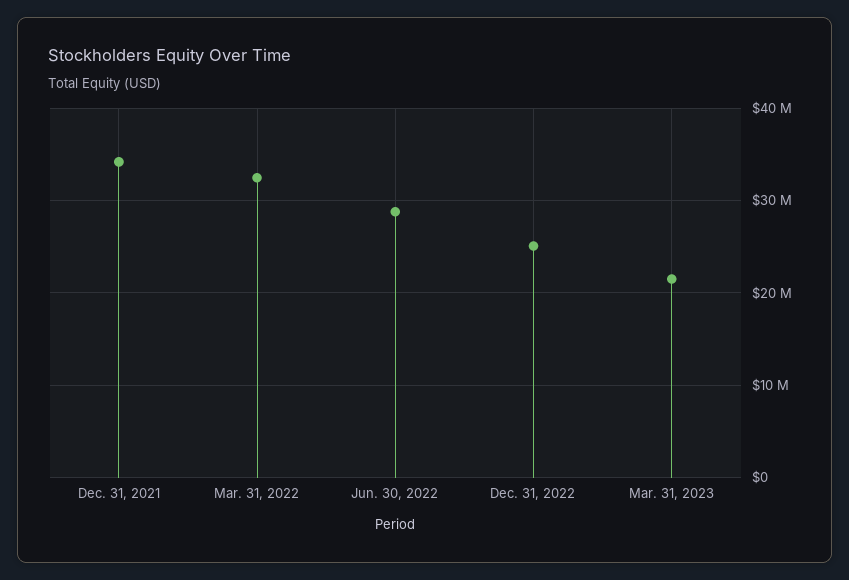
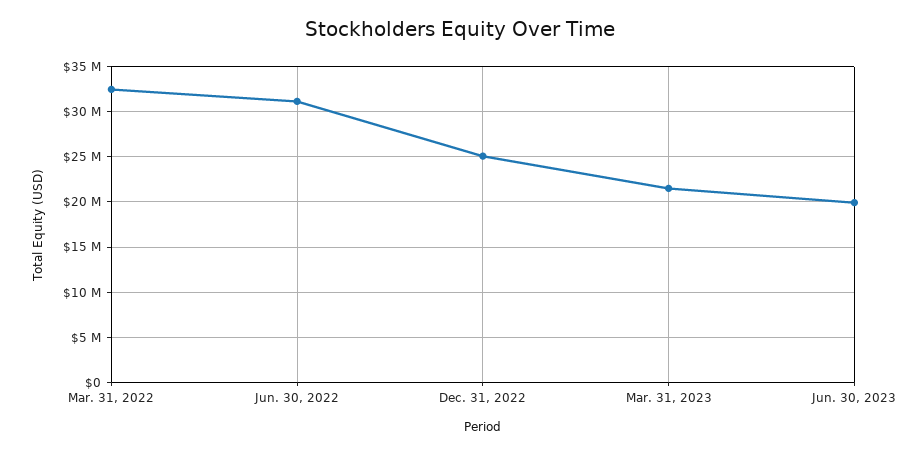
Dec. 31, 2021: 34000000 -> none
Jun. 30, 2022: 29000000 -> 31000000
Jun. 30, 2023: none -> 20000000

